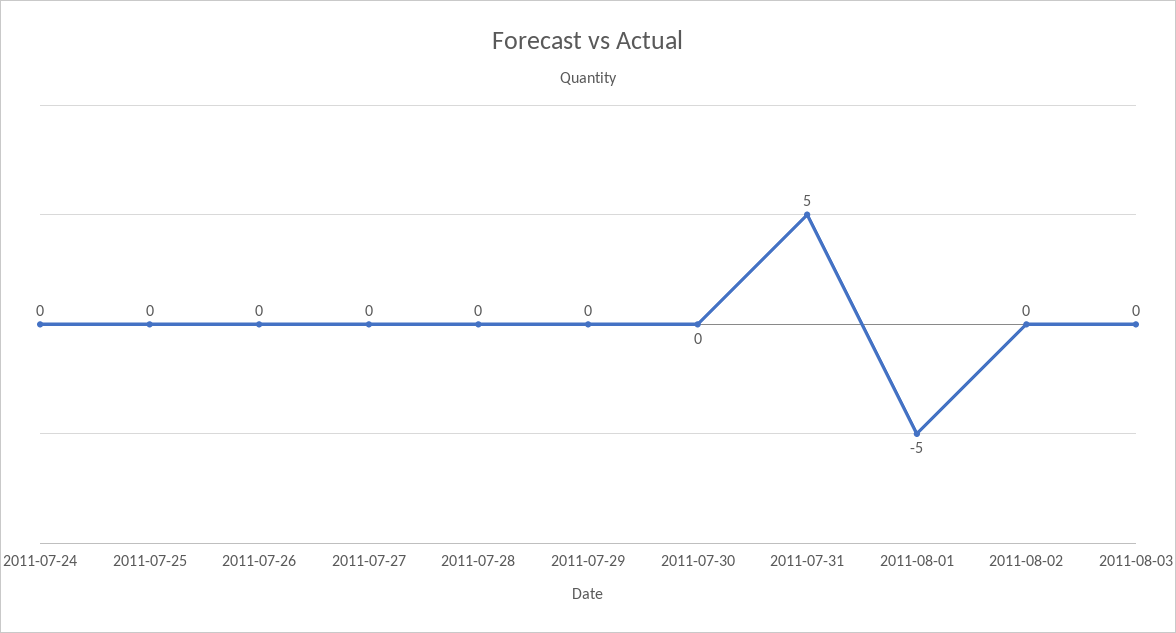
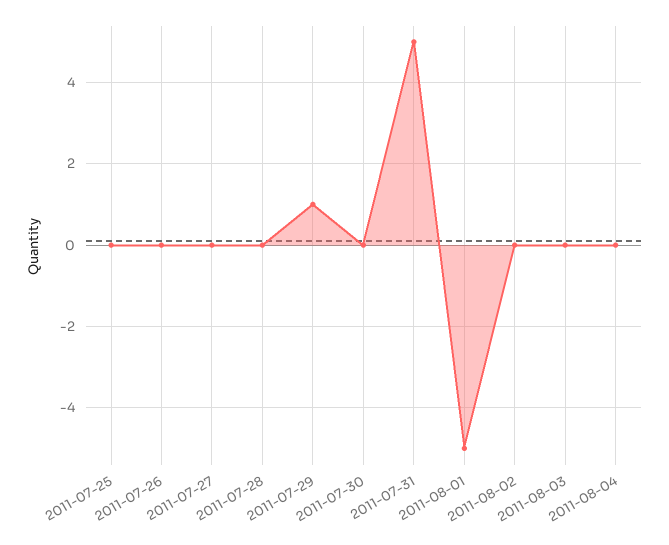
2011-07-24: 0 -> none
2011-07-29: 0 -> 1
2011-08-04: none -> 0

